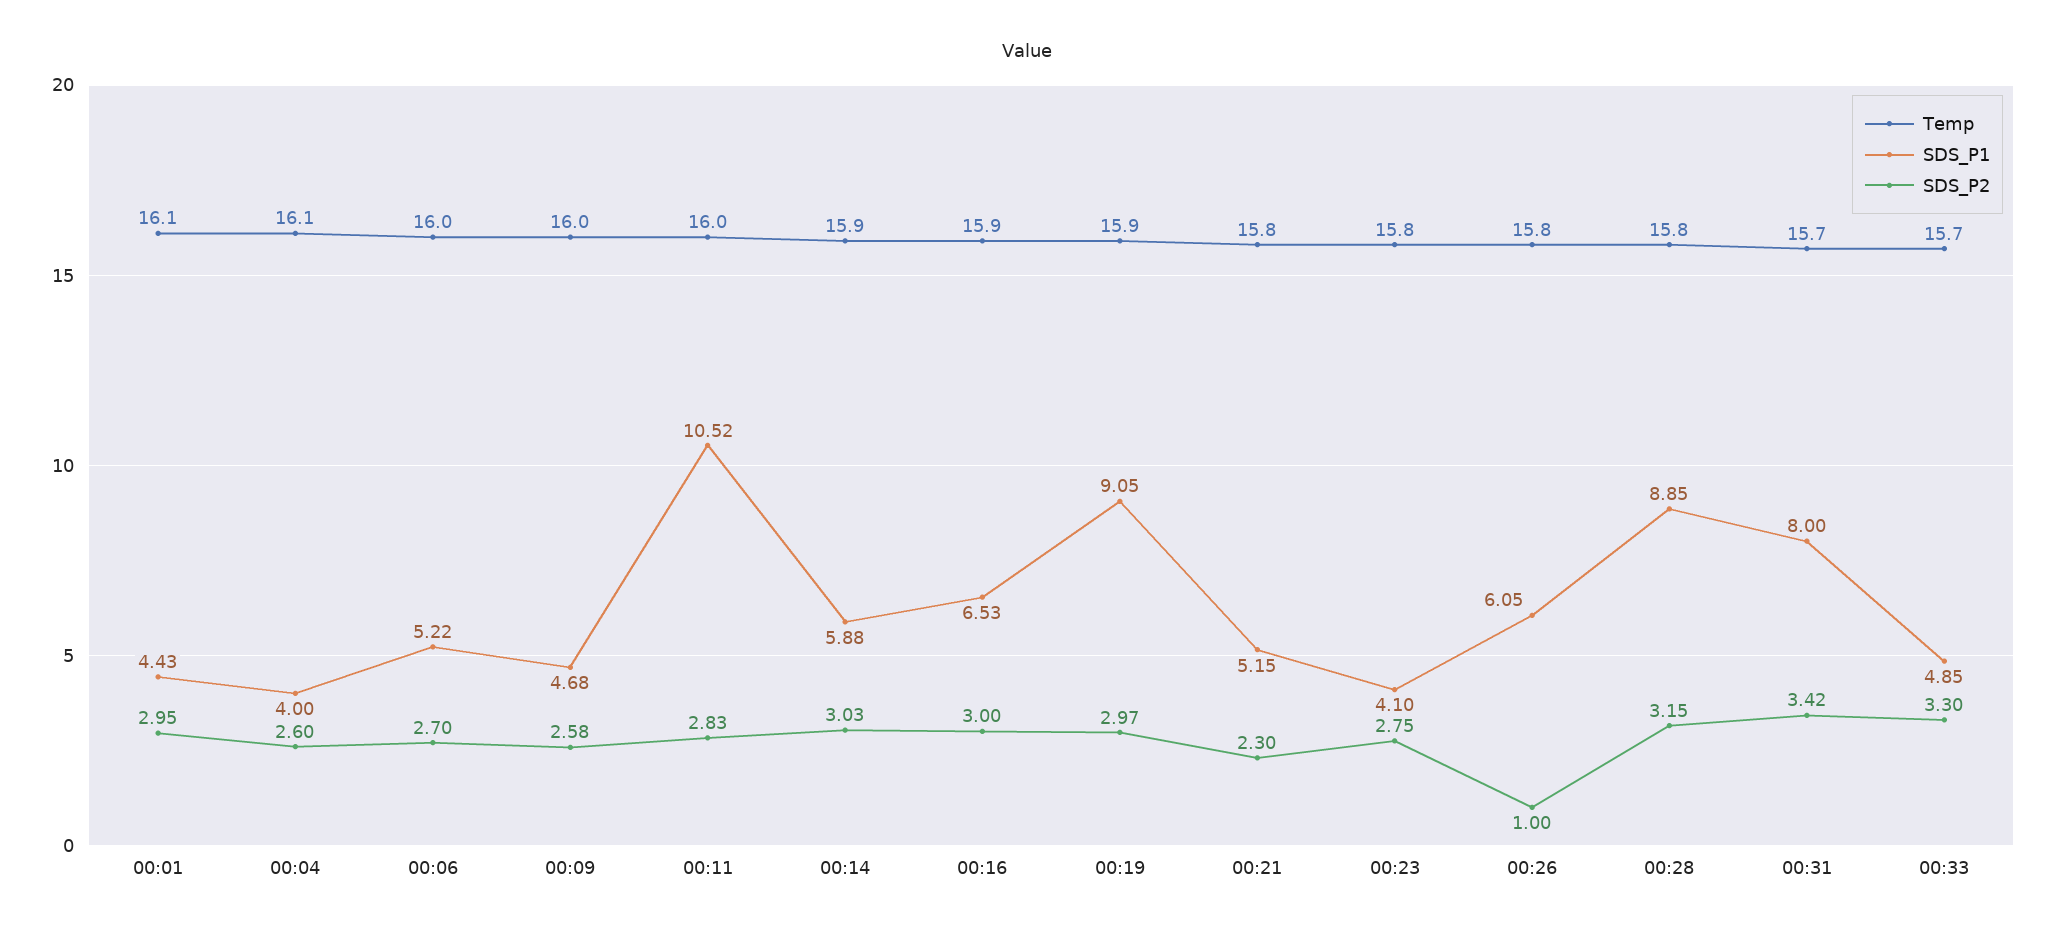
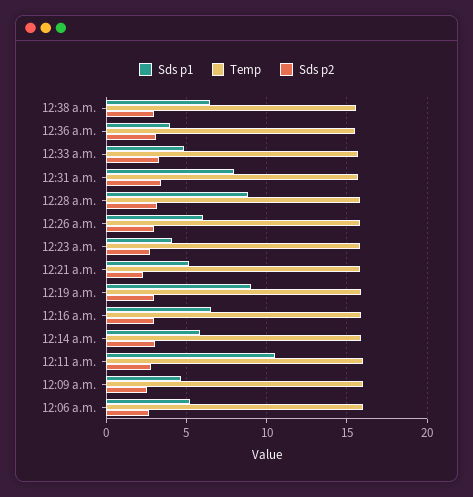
Temp, 00:01: 16.1 -> none
SDS_P1, 00:01: 4.43 -> none
SDS_P2, 00:01: 2.95 -> none
Temp, 00:04: 16.1 -> none
SDS_P1, 00:04: 4 -> none
SDS_P2, 00:04: 2.6 -> none
SDS_P2, 00:26: 1 -> 3
SDS_P1, 12:38 a.m.: none -> 6.5
Temp, 12:38 a.m.: none -> 15.5
SDS_P2, 12:38 a.m.: none -> 3
SDS_P1, 12:36 a.m.: none -> 4
Temp, 12:36 a.m.: none -> 15.5
SDS_P2, 12:36 a.m.: none -> 3

